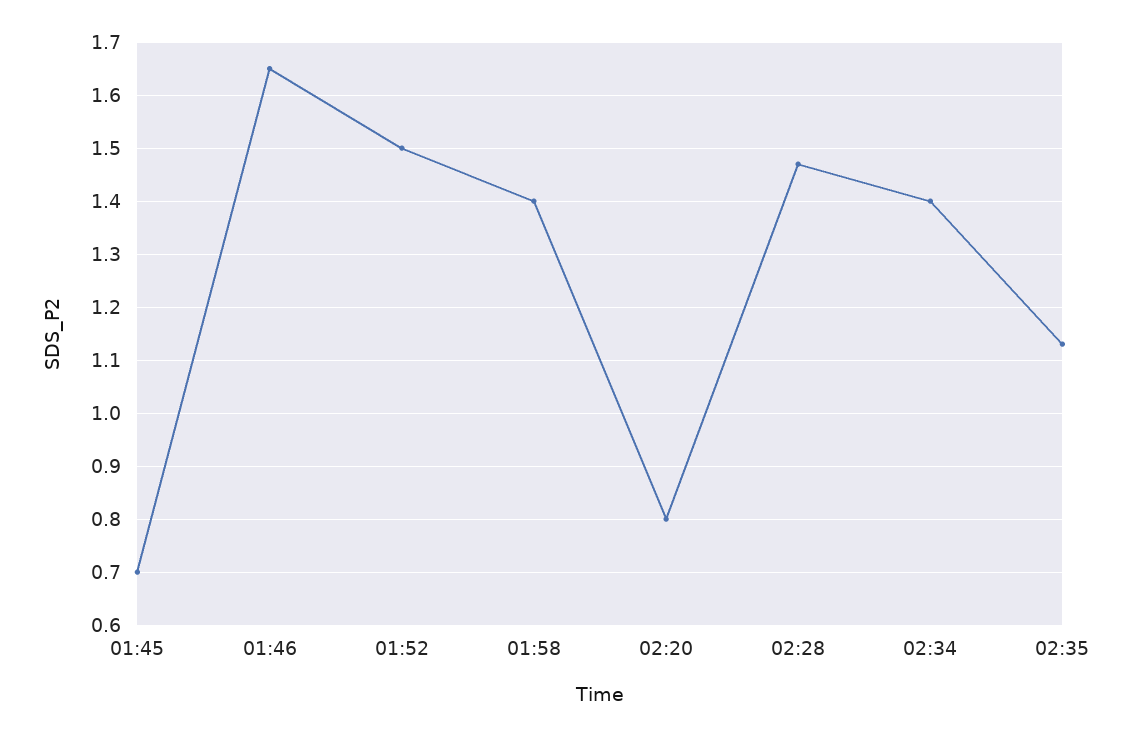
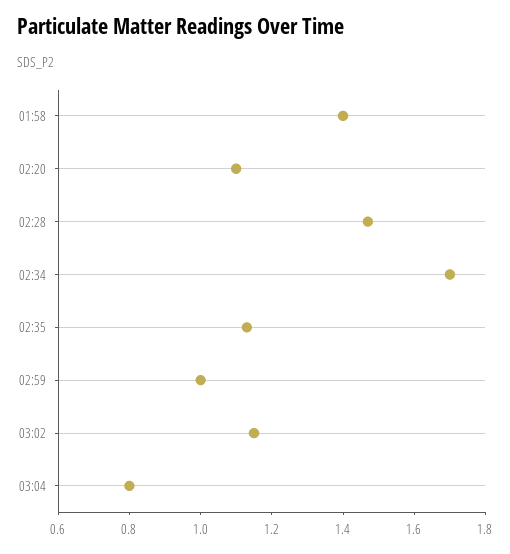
01:45: 0.7 -> none
01:46: 1.65 -> none
01:52: 1.5 -> none
02:20: 0.8 -> 1.1
02:34: 1.4 -> 1.7
02:59: none -> 1
03:02: none -> 1.15
03:04: none -> 0.8

